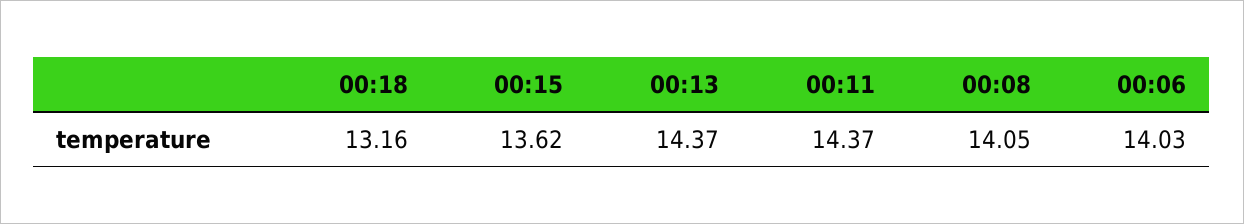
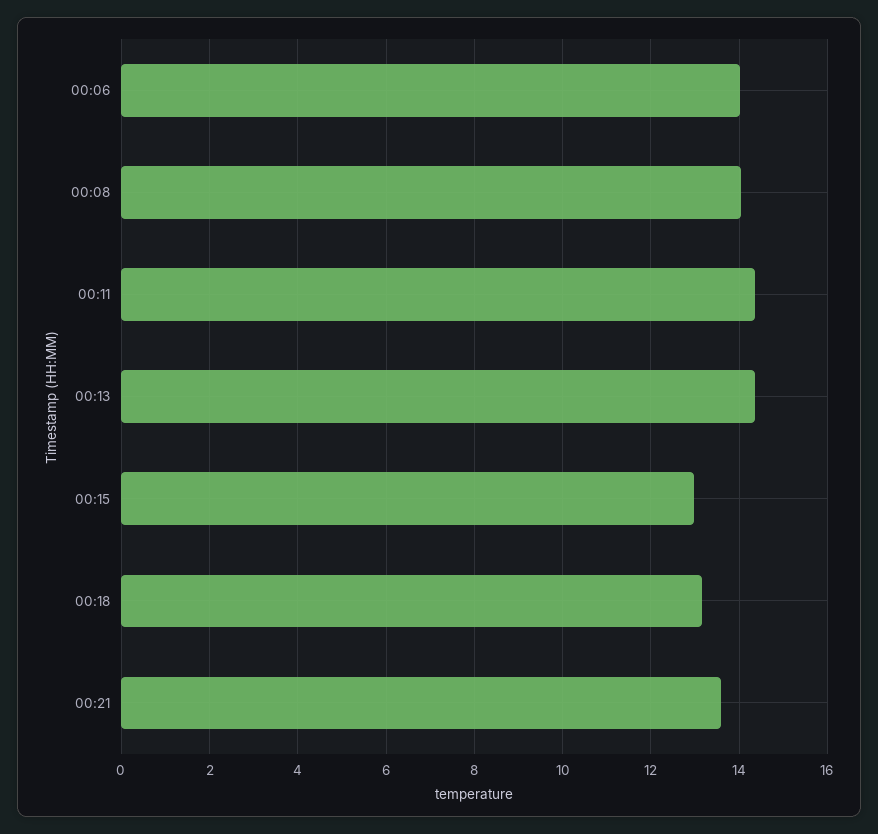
00:15: 13.62 -> 13
00:21: none -> 13.6

